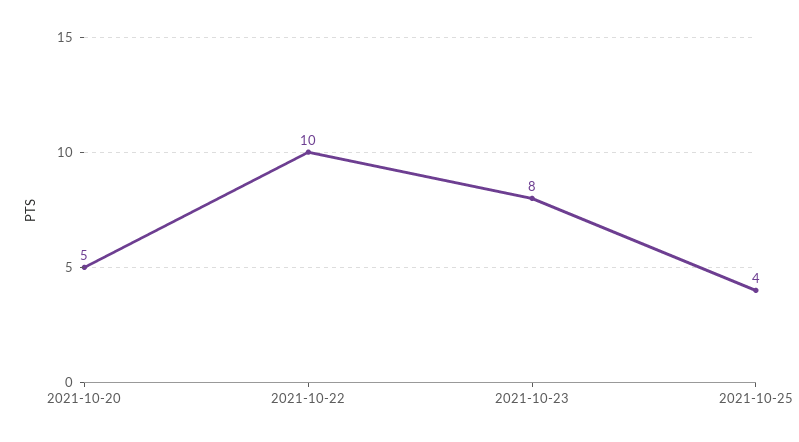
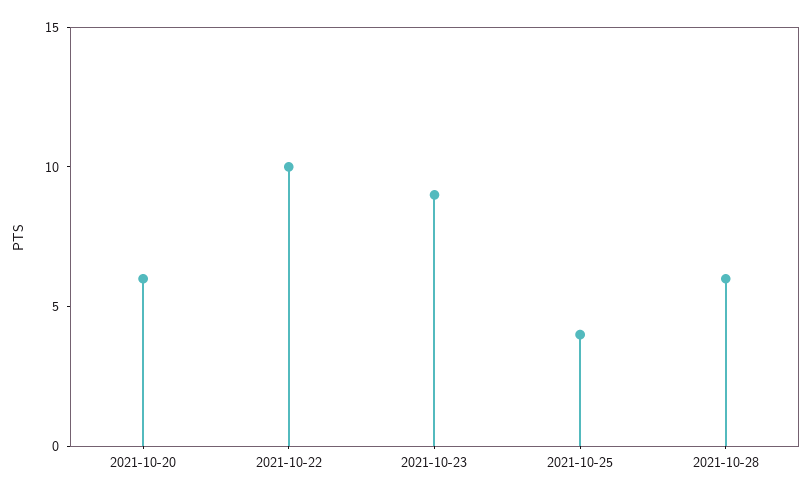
2021-10-20: 5 -> 6
2021-10-23: 8 -> 9
2021-10-28: none -> 6

